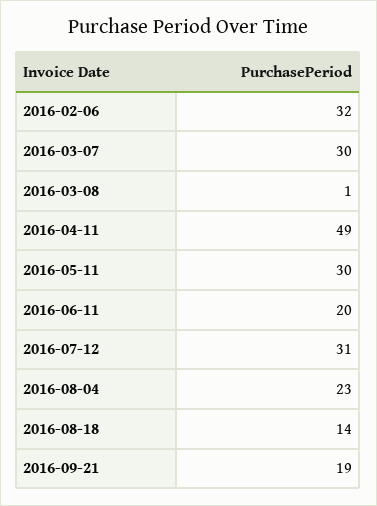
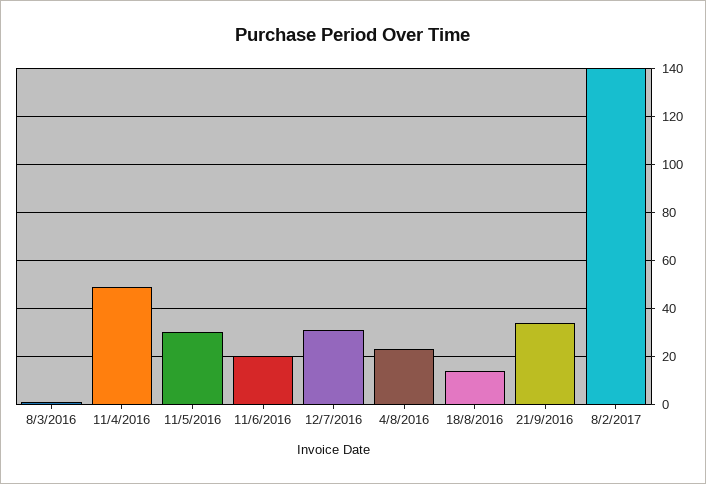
2016-02-06: 32 -> none
2016-03-07: 30 -> none
2016-09-21: 19 -> 35
8/2/2017: none -> 140

